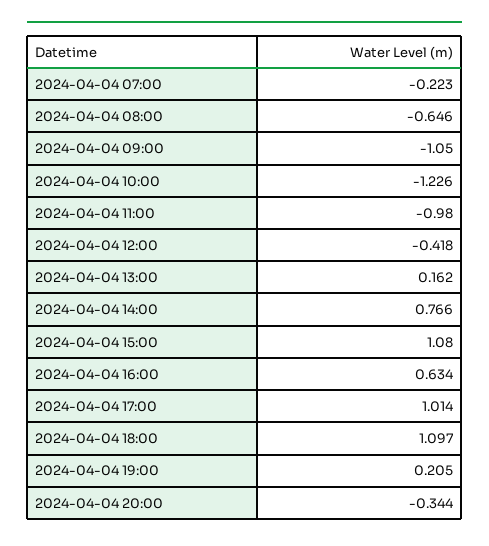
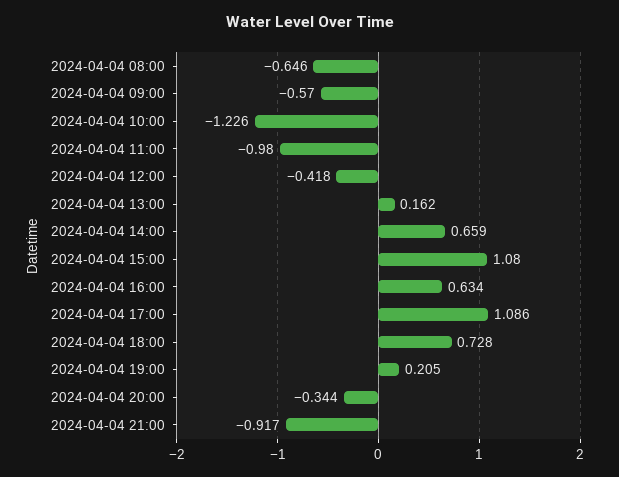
2024-04-04 07:00: -0.223 -> none
2024-04-04 09:00: -1.05 -> -0.57
2024-04-04 14:00: 0.766 -> 0.659
2024-04-04 17:00: 1.014 -> 1.086
2024-04-04 18:00: 1.097 -> 0.728
2024-04-04 21:00: none -> -0.917

